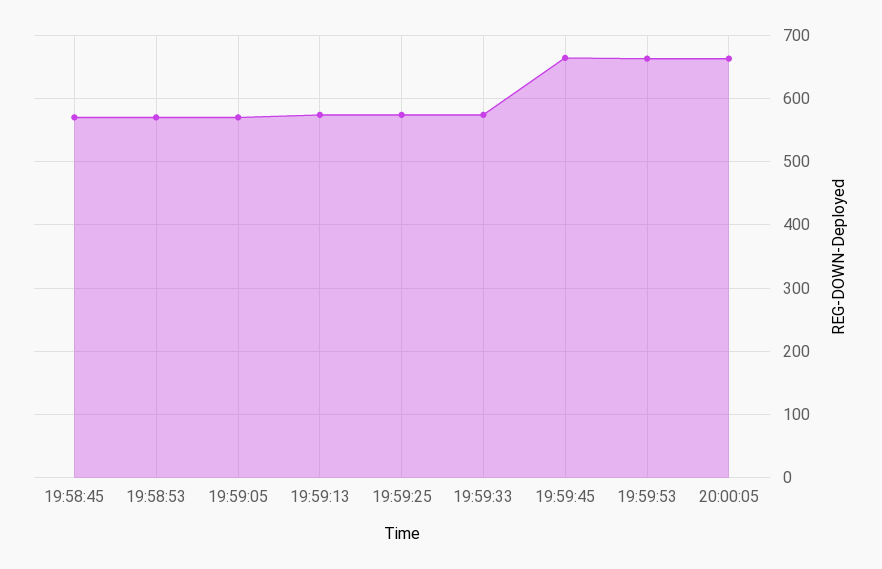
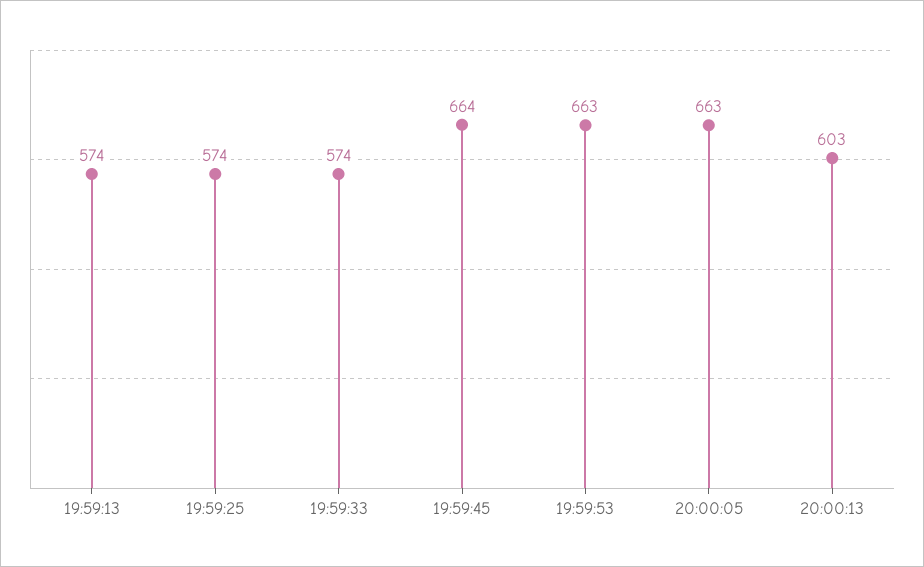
19:58:45: 570 -> none
19:58:53: 570 -> none
19:59:05: 570 -> none
20:00:13: none -> 603

